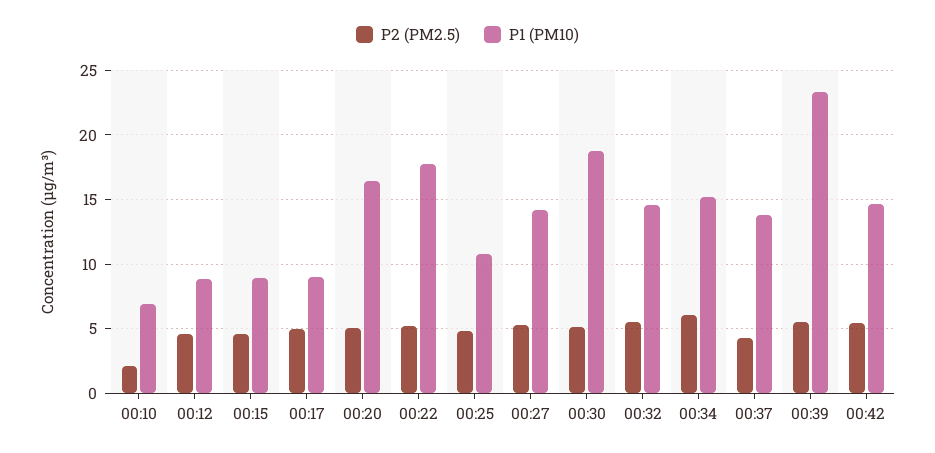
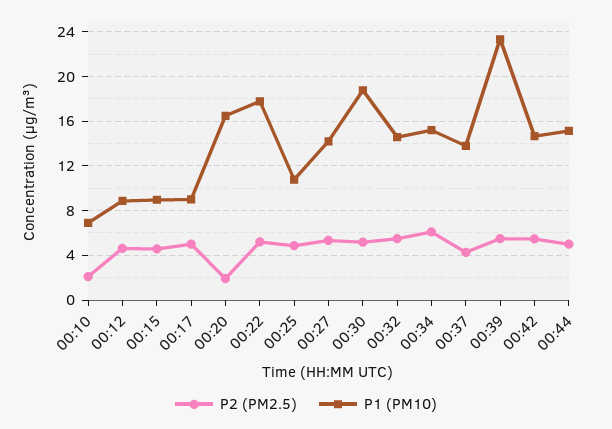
P2 (PM2.5), 00:20: 5 -> 2
P2 (PM2.5), 00:44: none -> 5
P1 (PM10), 00:44: none -> 15

